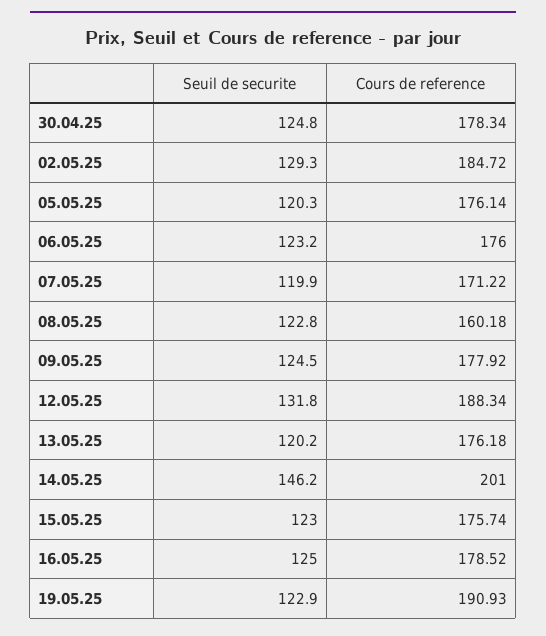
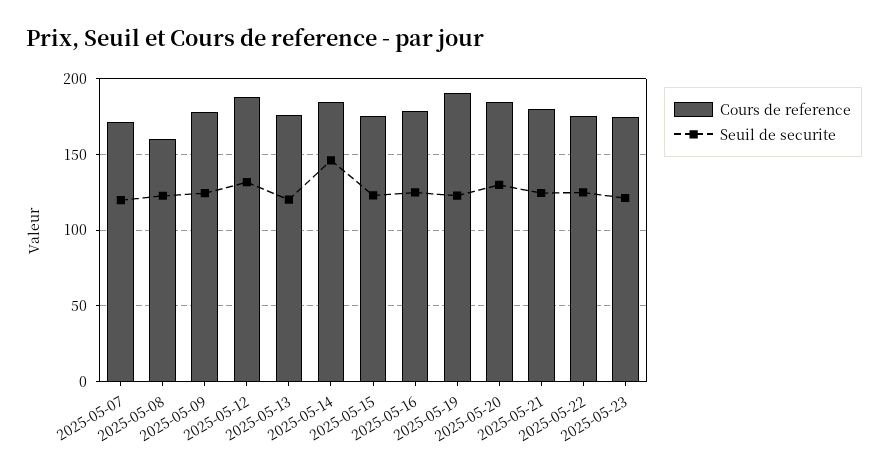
Seuil de securite, 30.04.25: 124.8 -> none
Cours de reference, 30.04.25: 178.34 -> none
Seuil de securite, 02.05.25: 129.3 -> none
Cours de reference, 02.05.25: 184.72 -> none
Seuil de securite, 05.05.25: 120.3 -> none
Cours de reference, 05.05.25: 176.14 -> none
Seuil de securite, 06.05.25: 123.2 -> none
Cours de reference, 06.05.25: 176 -> none
Cours de reference, 14.05.25: 201 -> 185
Cours de reference, 2025-05-20: none -> 185
Seuil de securite, 2025-05-20: none -> 130
Cours de reference, 2025-05-21: none -> 180
Seuil de securite, 2025-05-21: none -> 125
Cours de reference, 2025-05-22: none -> 175
Seuil de securite, 2025-05-22: none -> 125
Cours de reference, 2025-05-23: none -> 175
Seuil de securite, 2025-05-23: none -> 120

